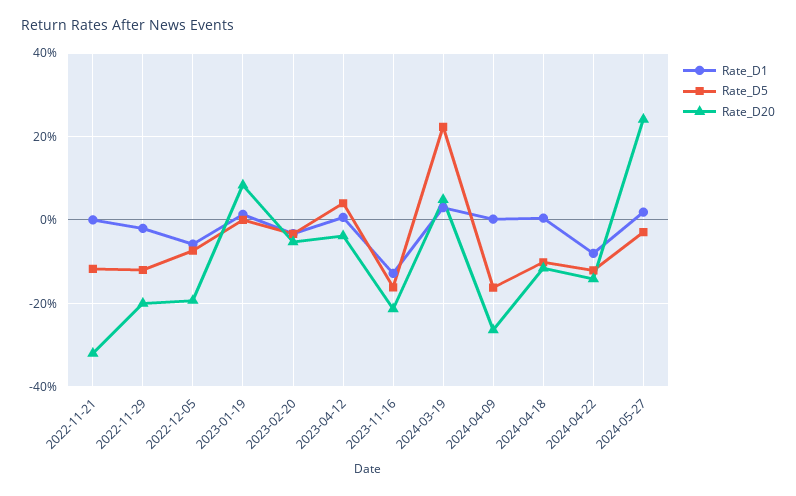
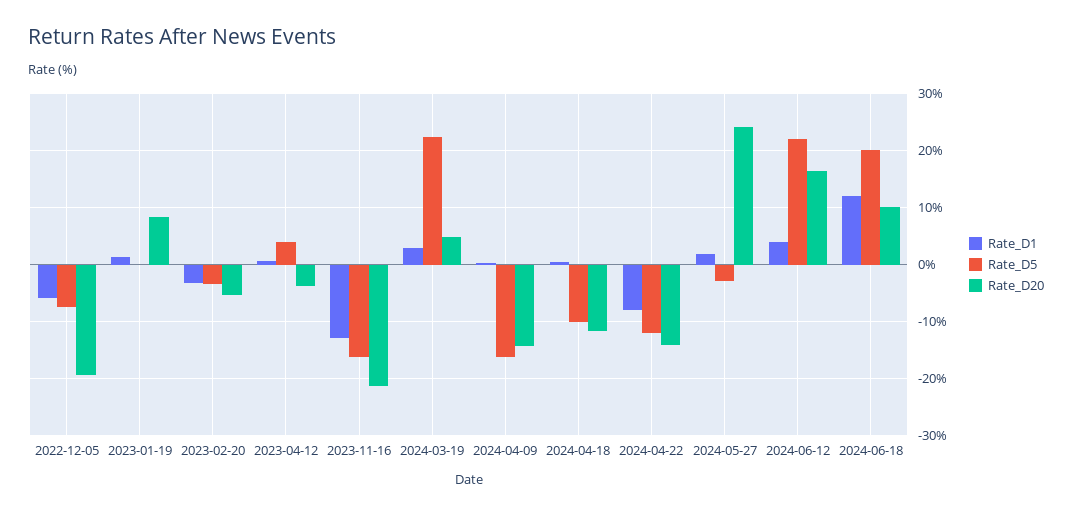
Rate_D1, 2022-11-21: 0 -> none
Rate_D5, 2022-11-21: -12 -> none
Rate_D20, 2022-11-21: -32 -> none
Rate_D1, 2022-11-29: -2 -> none
Rate_D5, 2022-11-29: -12 -> none
Rate_D20, 2022-11-29: -20 -> none
Rate_D20, 2024-04-09: -26 -> -14
Rate_D1, 2024-06-12: none -> 4
Rate_D5, 2024-06-12: none -> 22
Rate_D20, 2024-06-12: none -> 16
Rate_D1, 2024-06-18: none -> 12
Rate_D5, 2024-06-18: none -> 20
Rate_D20, 2024-06-18: none -> 10

